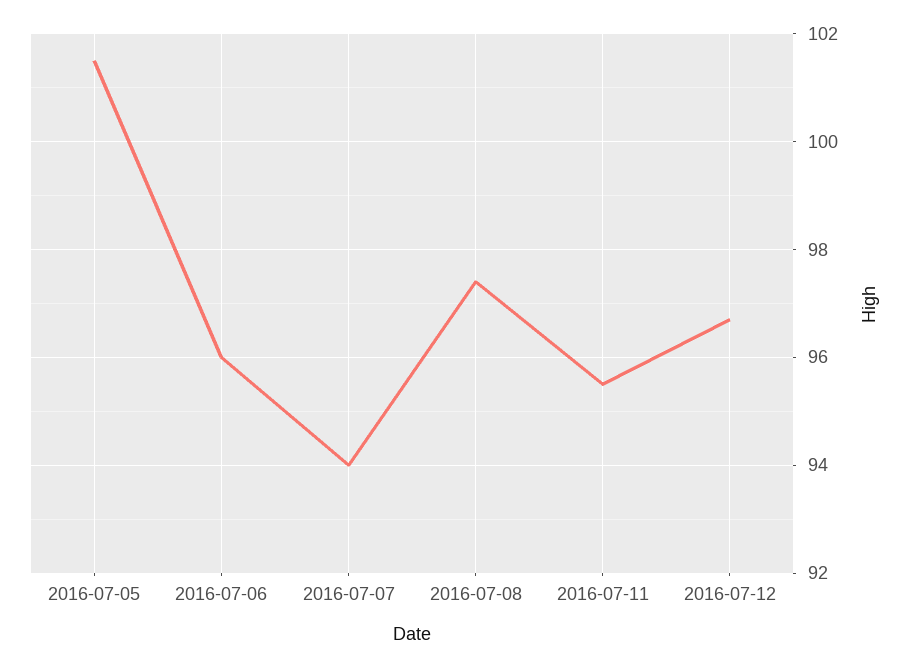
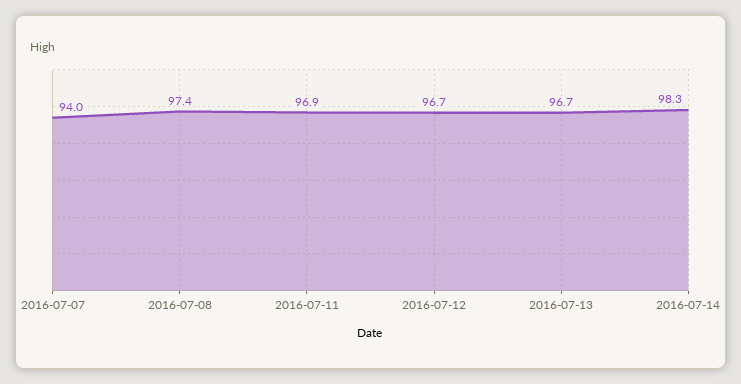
2016-07-05: 101.5 -> none
2016-07-06: 96 -> none
2016-07-11: 95.5 -> 96.9
2016-07-13: none -> 96.7
2016-07-14: none -> 98.3

